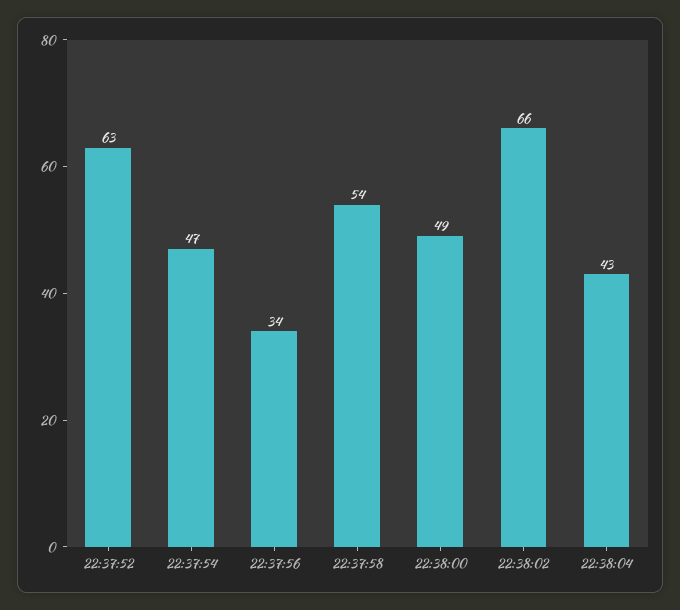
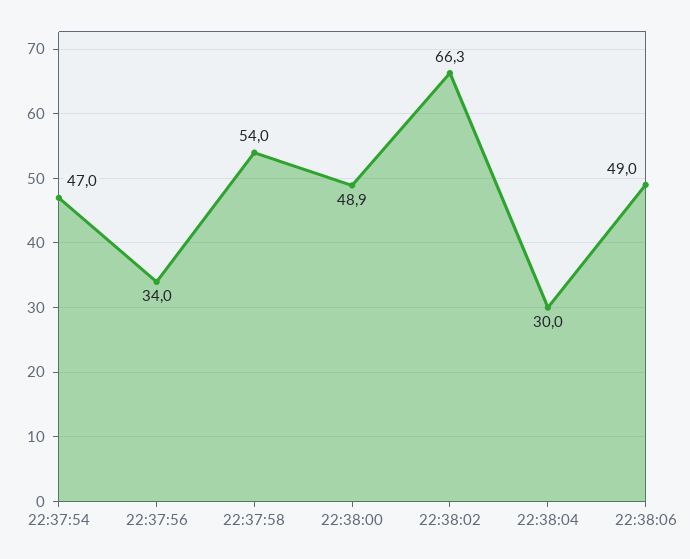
22:37:52: 63 -> none
22:38:04: 43 -> 30
22:38:06: none -> 49

